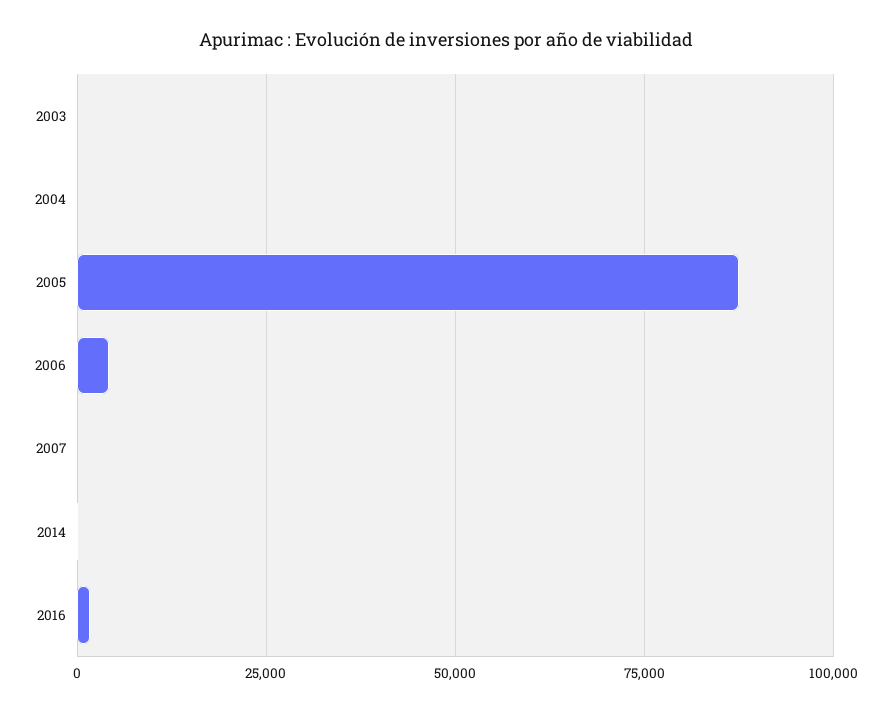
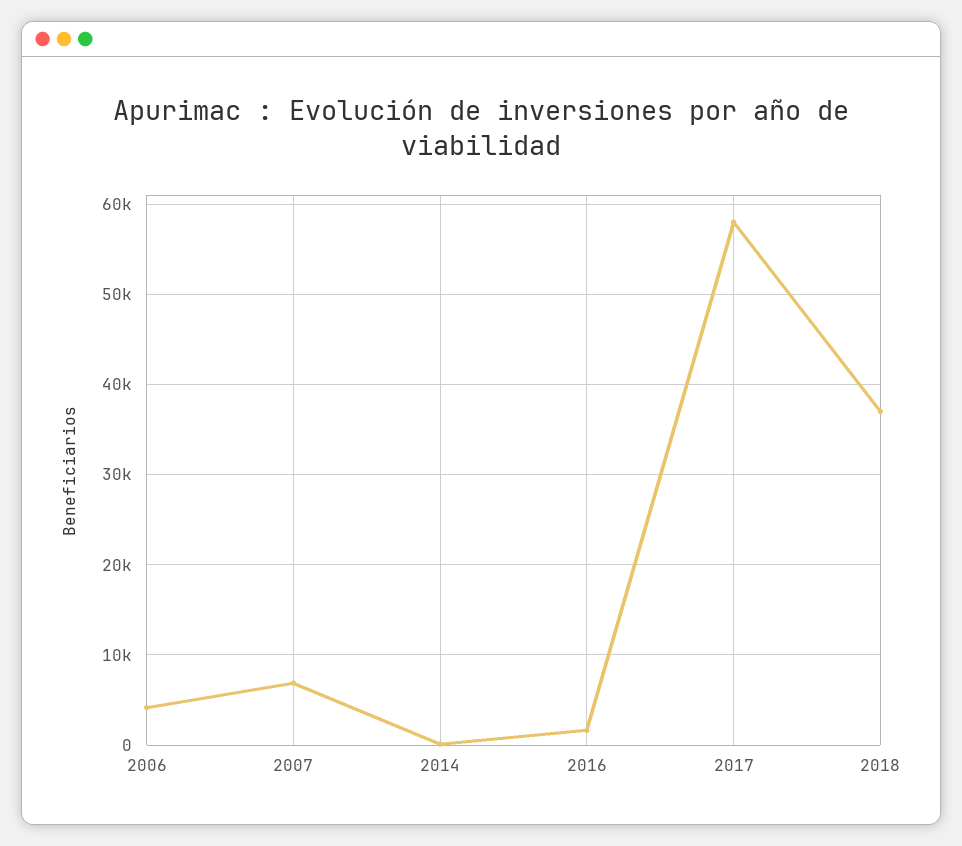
2003: 0 -> none
2004: 0 -> none
2005: 87500 -> none
2007: 0 -> 7000
2017: none -> 58000
2018: none -> 37000

